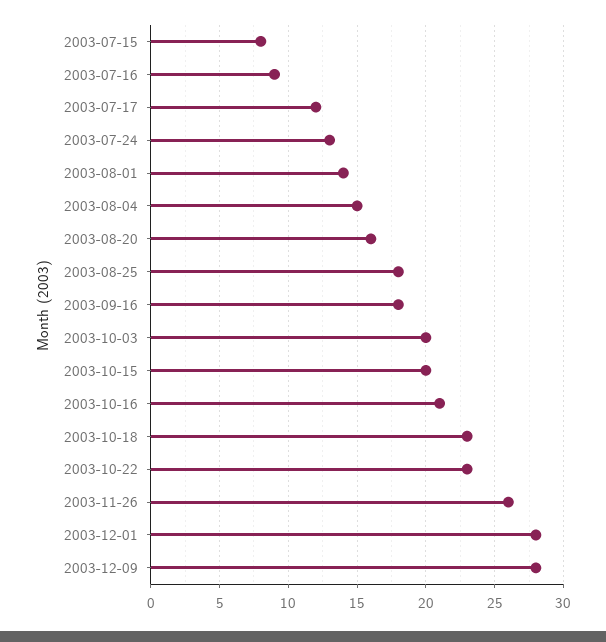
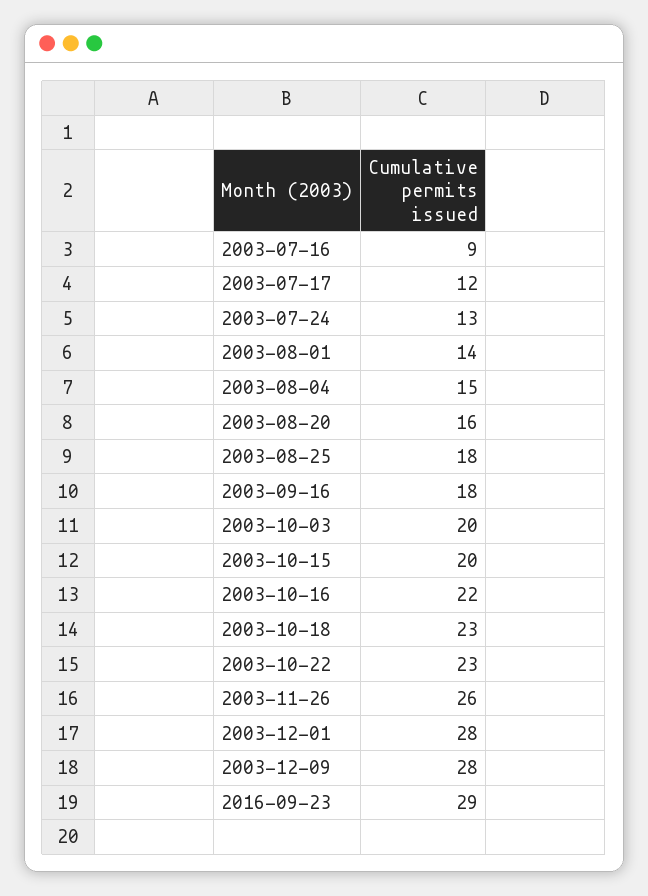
2003-07-15: 8 -> none
2003-10-16: 21 -> 22
2016-09-23: none -> 29

